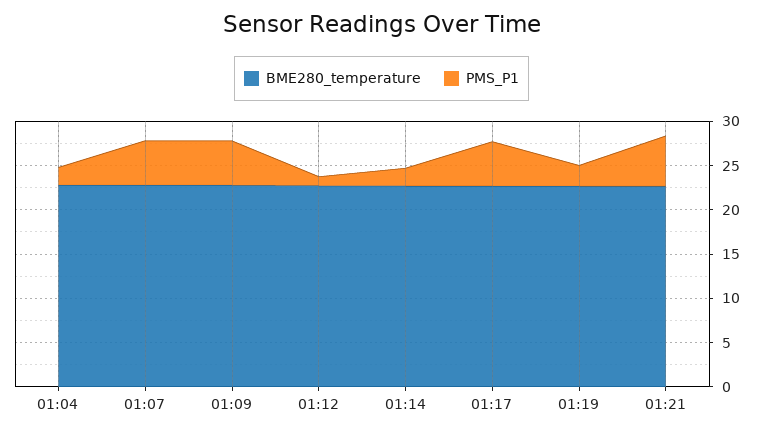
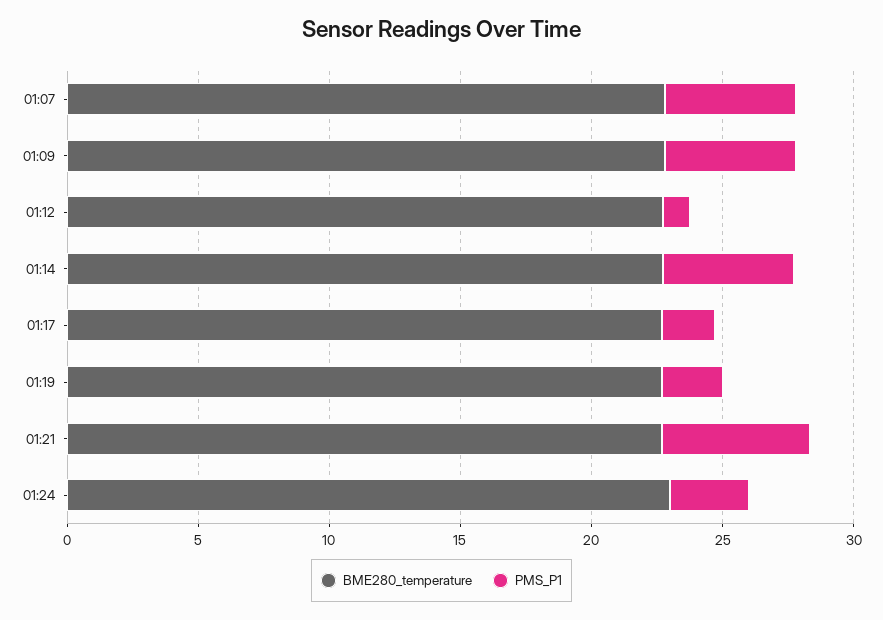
BME280_temperature, 01:04: 23 -> none
PMS_P1, 01:04: 2 -> none
PMS_P1, 01:14: 2 -> 5
PMS_P1, 01:17: 5 -> 2
BME280_temperature, 01:24: none -> 23
PMS_P1, 01:24: none -> 3

